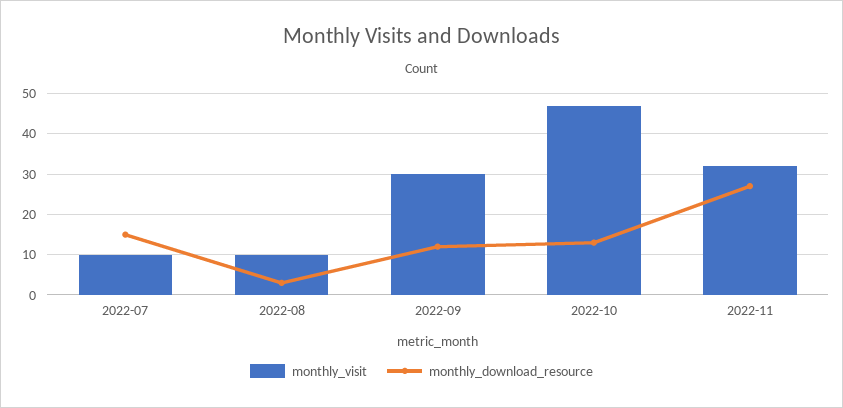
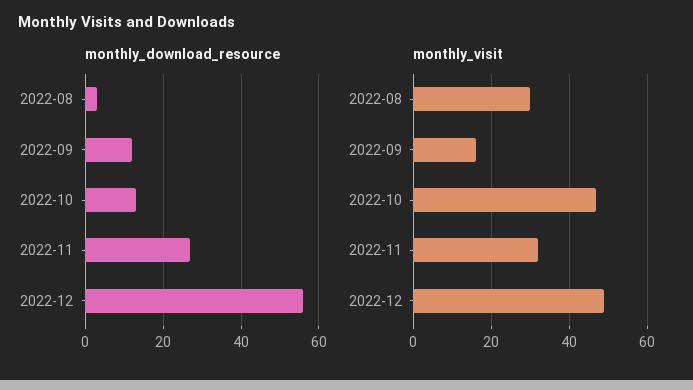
monthly_visit, 2022-07: 10 -> none
monthly_download_resource, 2022-07: 15 -> none
monthly_visit, 2022-08: 10 -> 30
monthly_visit, 2022-09: 30 -> 15
monthly_download_resource, 2022-12: none -> 55
monthly_visit, 2022-12: none -> 50

